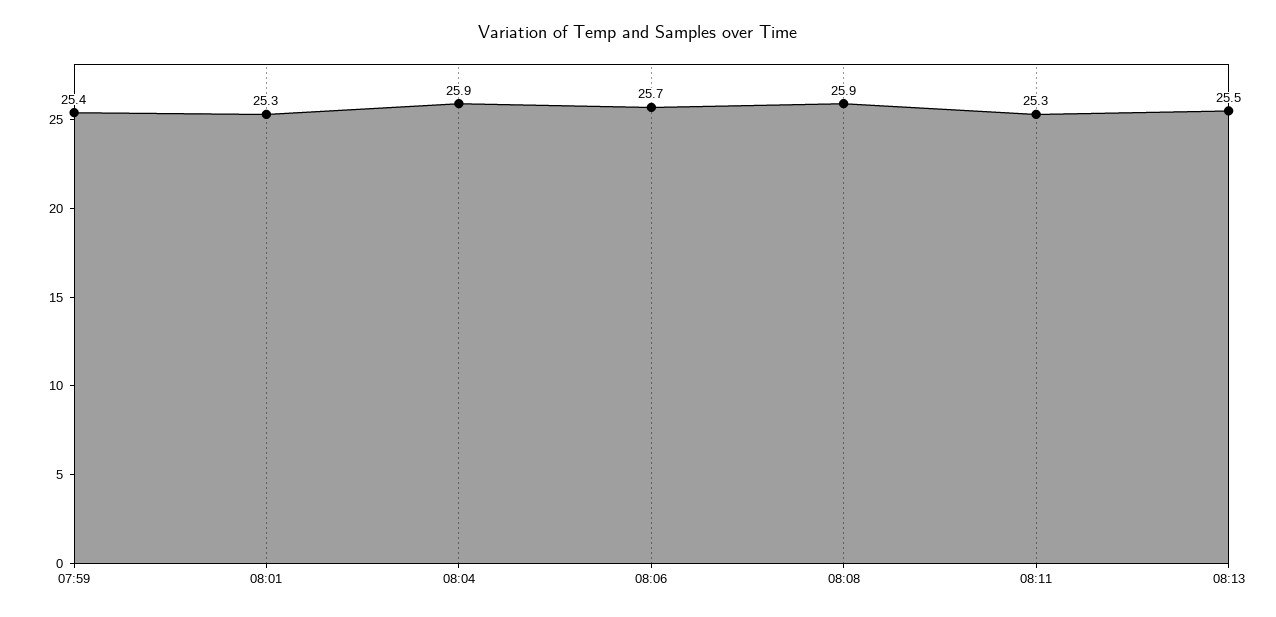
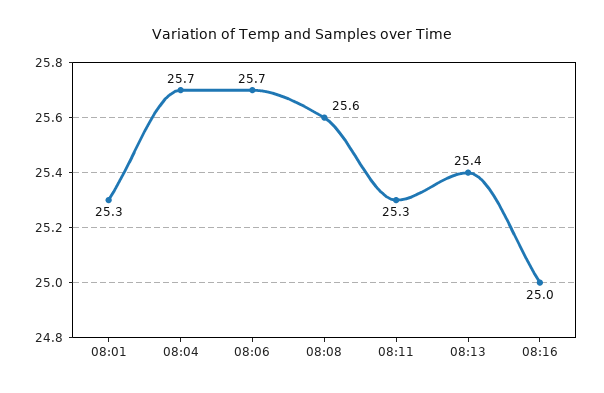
07:59: 25.4 -> none
08:04: 25.9 -> 25.7
08:08: 25.9 -> 25.6
08:13: 25.5 -> 25.4
08:16: none -> 25

